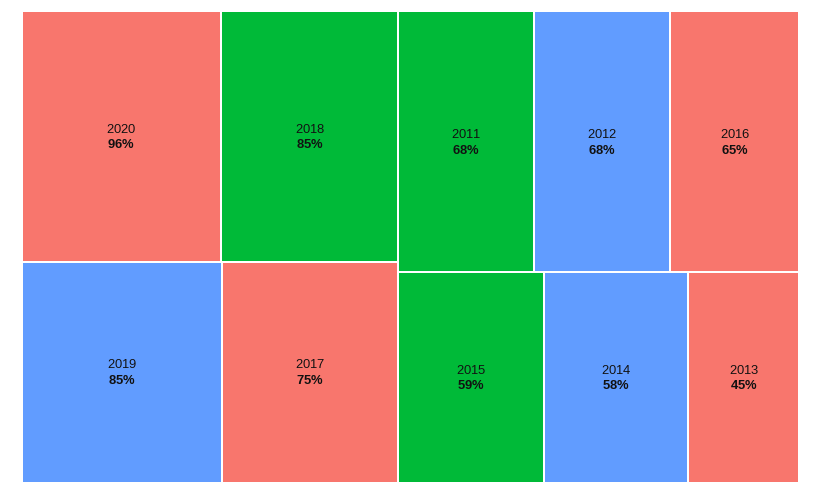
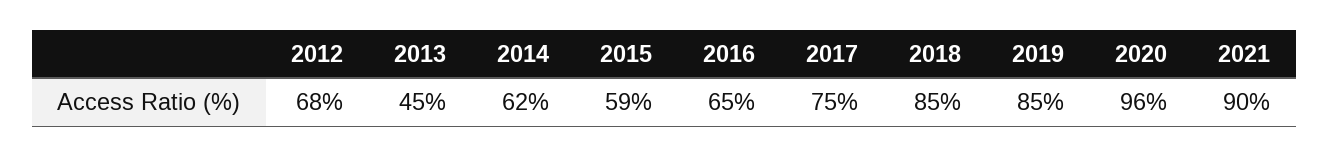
2011: 68 -> none
2014: 58 -> 62
2021: none -> 90

